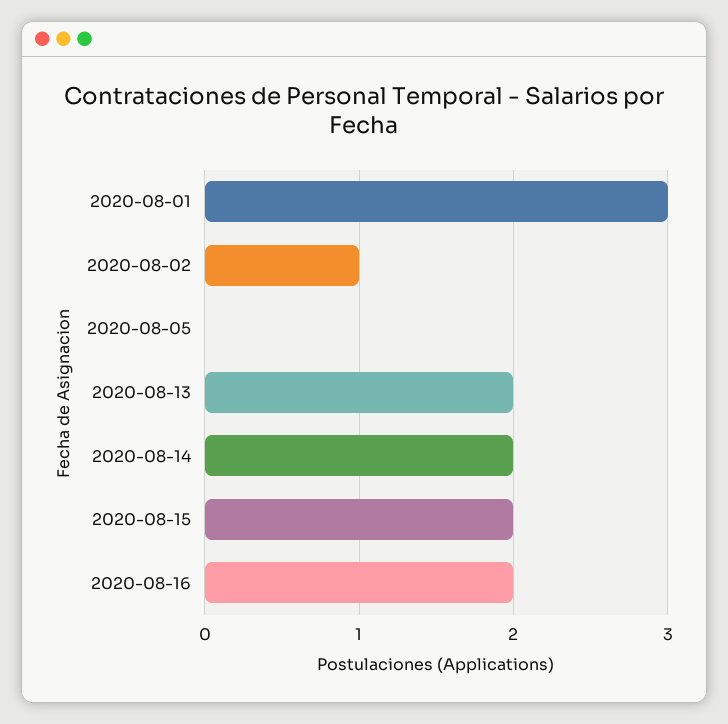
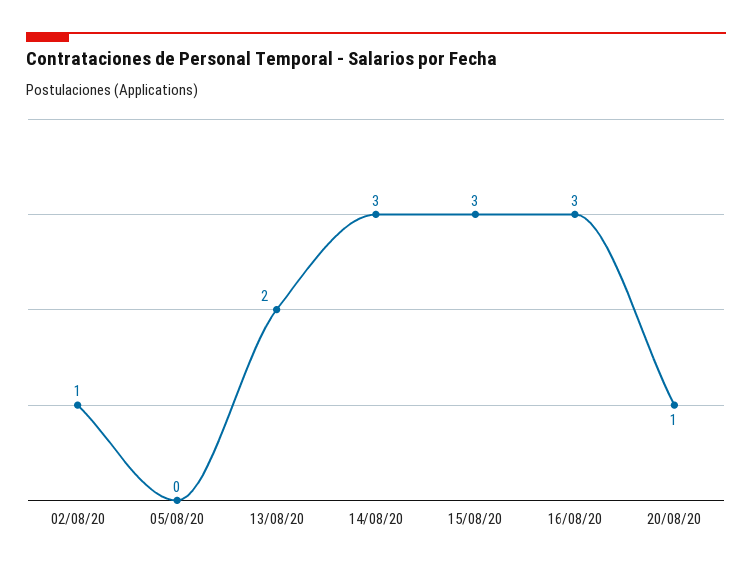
2020-08-01: 3 -> none
2020-08-14: 2 -> 3
2020-08-15: 2 -> 3
2020-08-16: 2 -> 3
20/08/20: none -> 1

